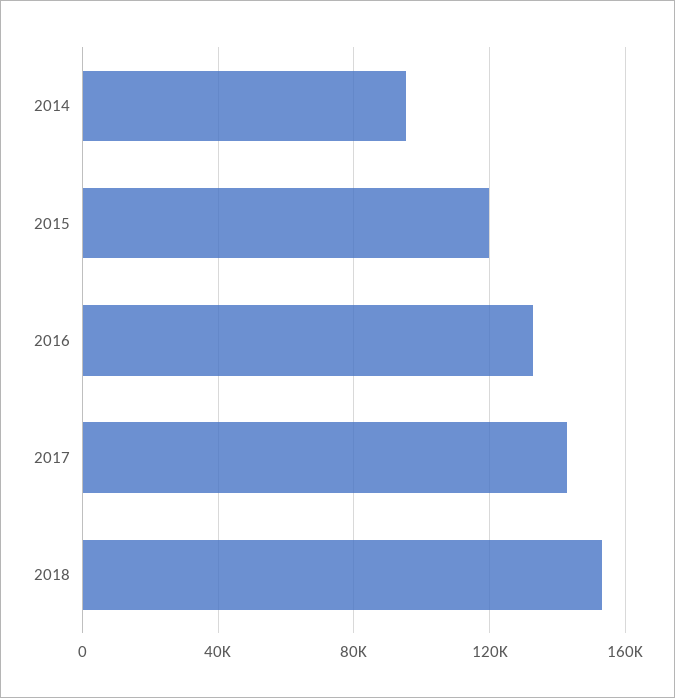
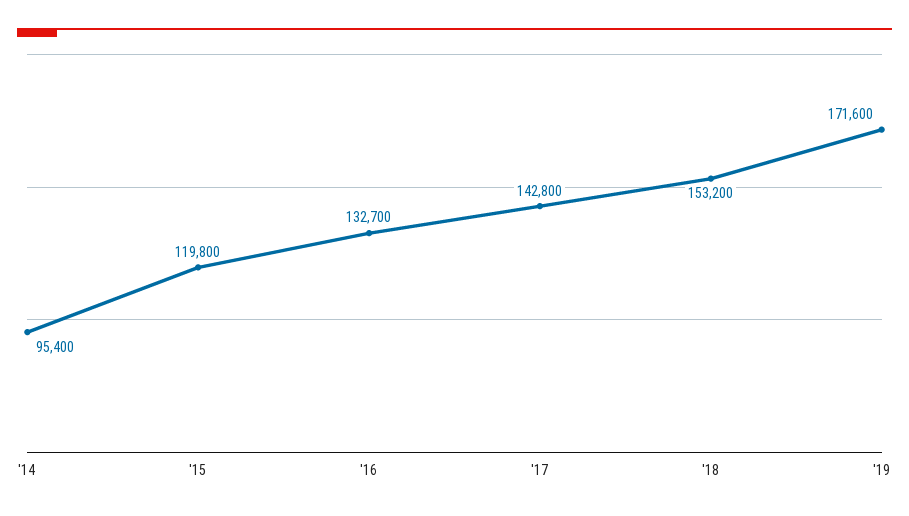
'19: none -> 171600

